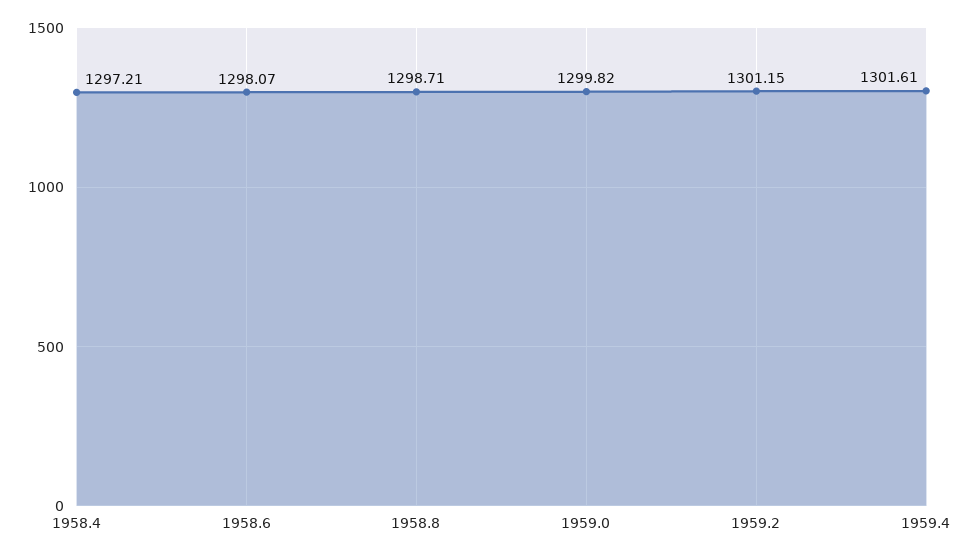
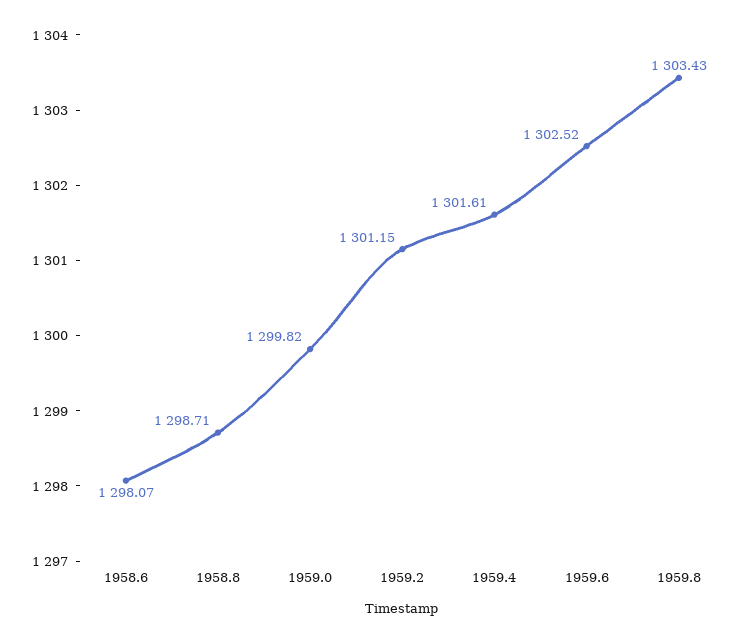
1958.4: 1297.21 -> none
1959.6: none -> 1302.52
1959.8: none -> 1303.43

